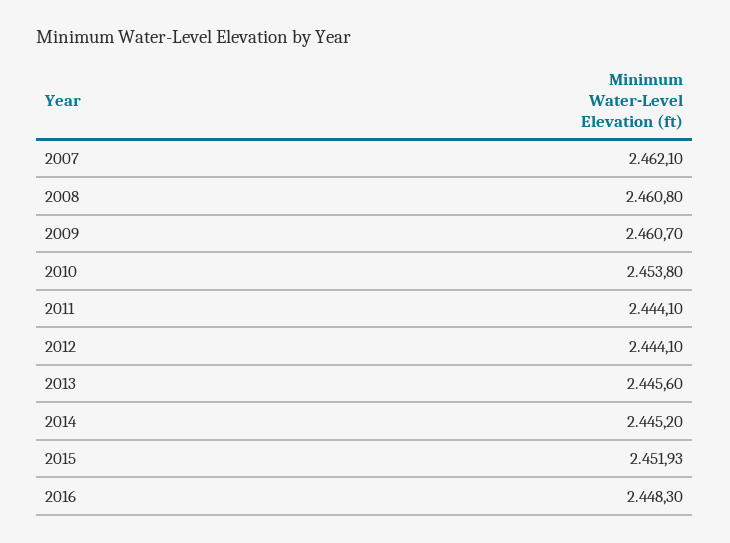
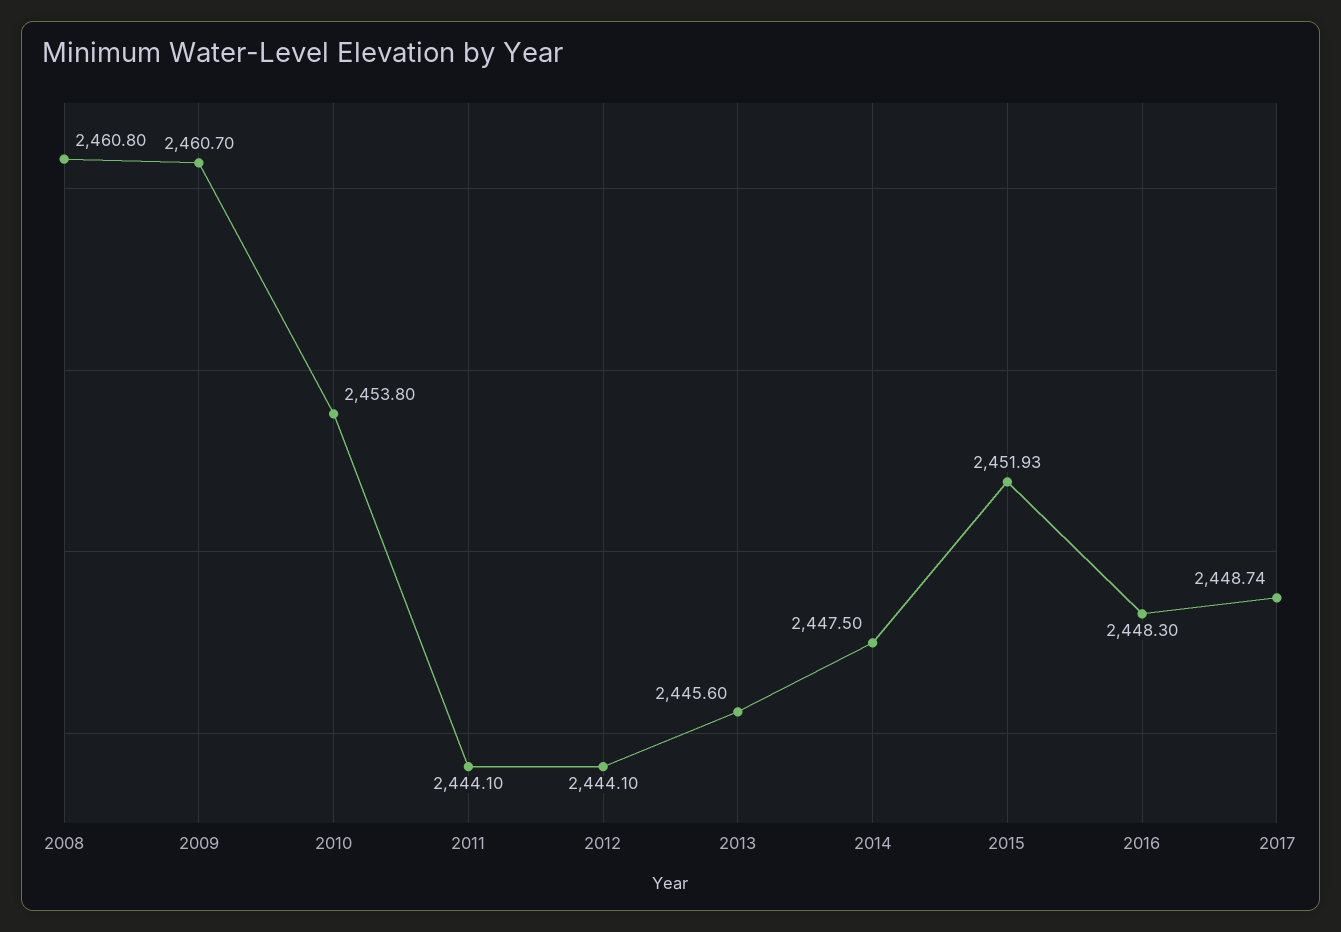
2007: 2462.1 -> none
2014: 2445.2 -> 2447.5
2017: none -> 2448.74

